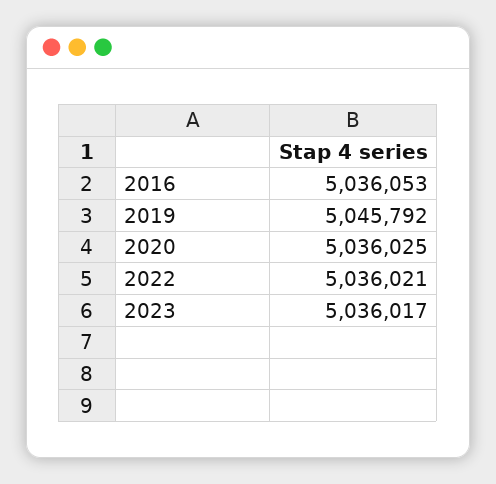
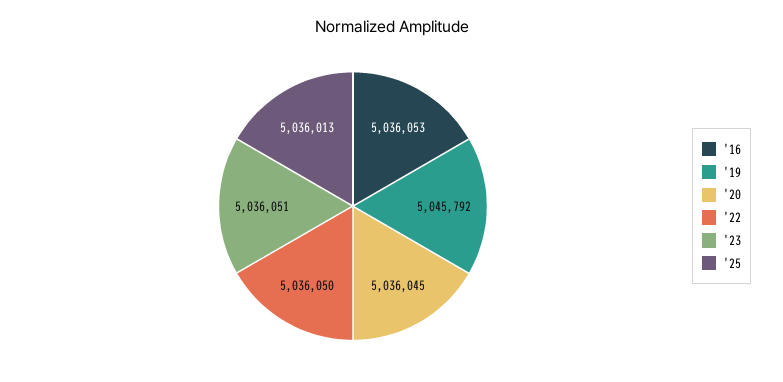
2020: 5036025 -> 5036045
2022: 5036021 -> 5036050
2023: 5036017 -> 5036051
'25: none -> 5036013

